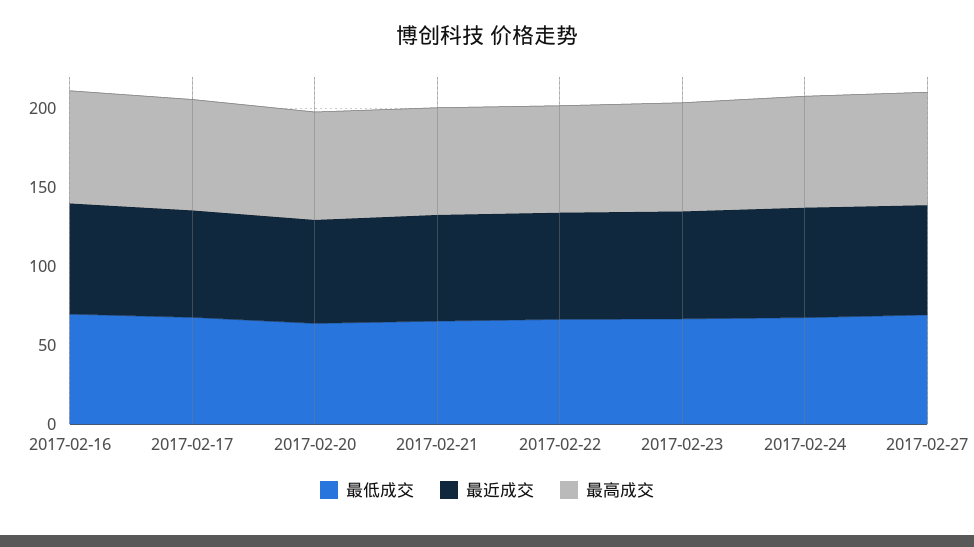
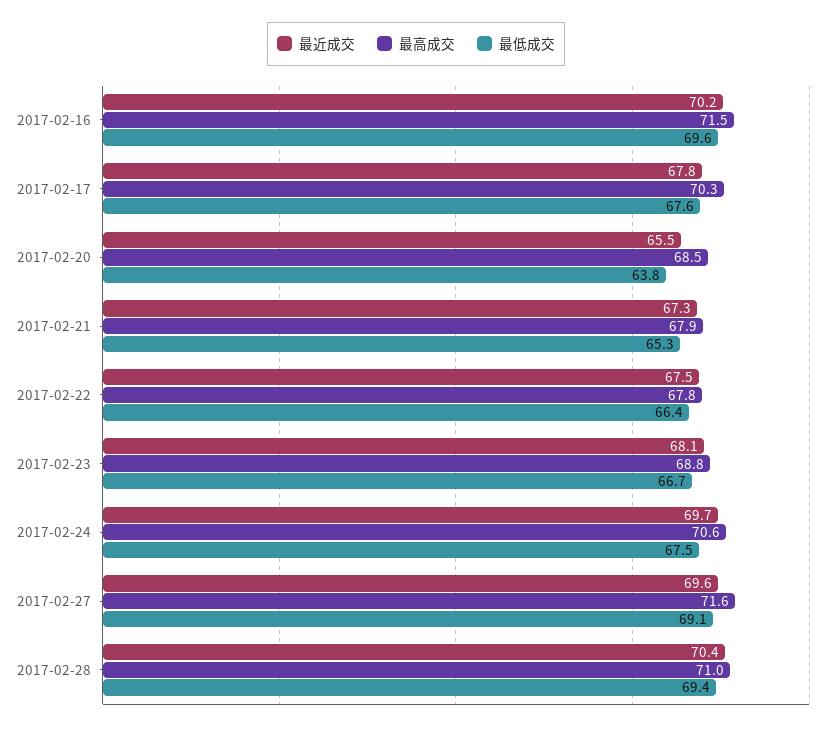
最近成交, 2017-02-28: none -> 70.4
最高成交, 2017-02-28: none -> 71
最低成交, 2017-02-28: none -> 69.4

